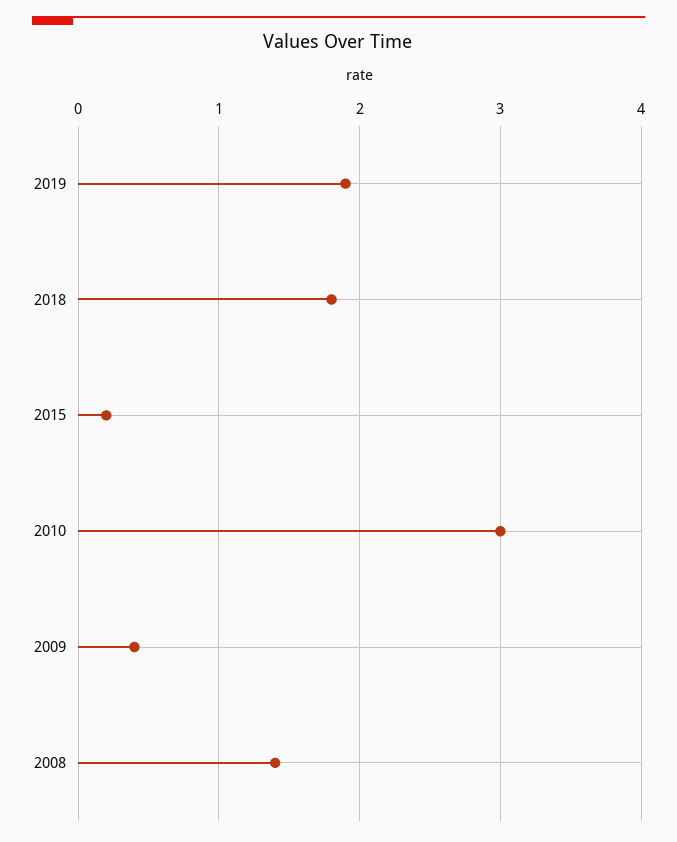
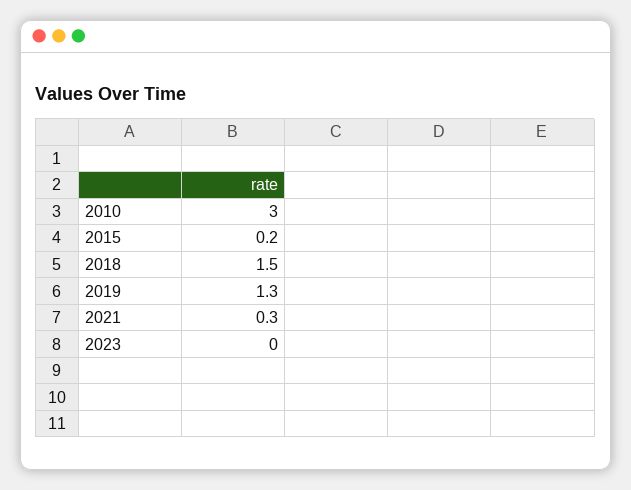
2019: 1.9 -> 1.3
2018: 1.8 -> 1.5
2009: 0.4 -> none
2008: 1.4 -> none
2021: none -> 0.3
2023: none -> 0

